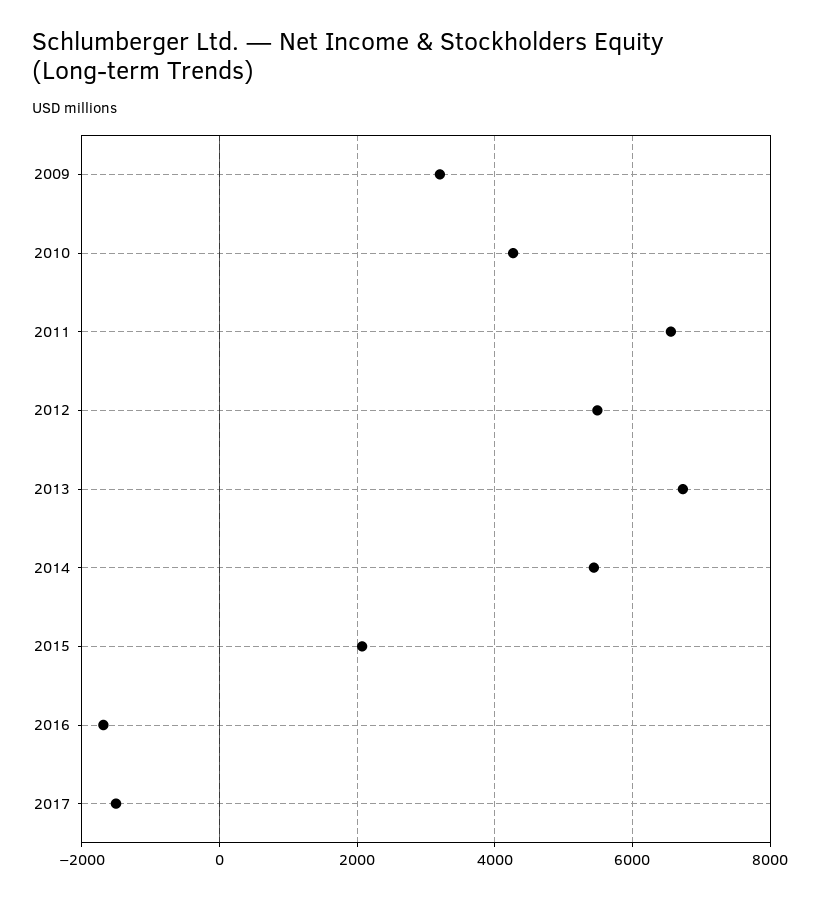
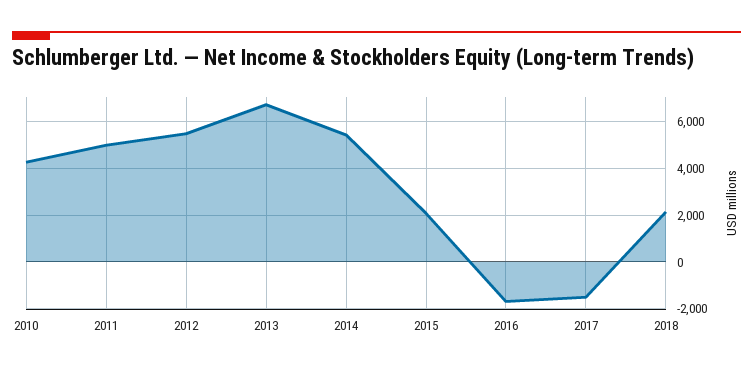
2009: 3200 -> none
2011: 6600 -> 5000
2018: none -> 2000

